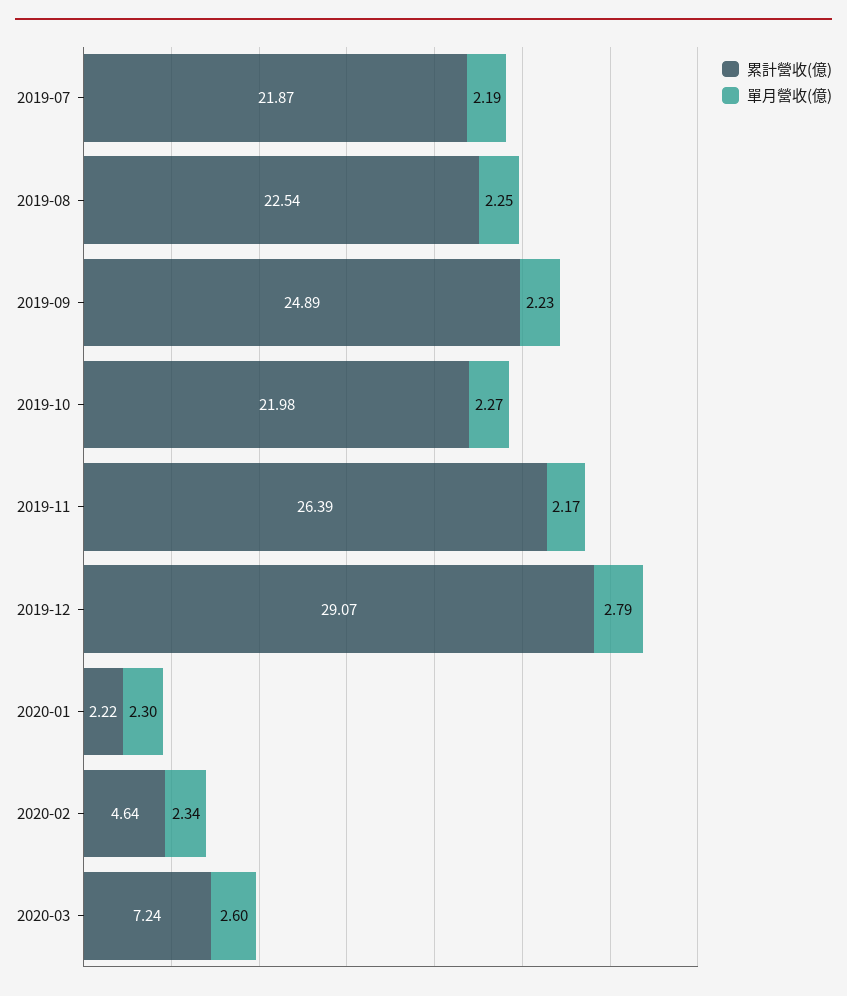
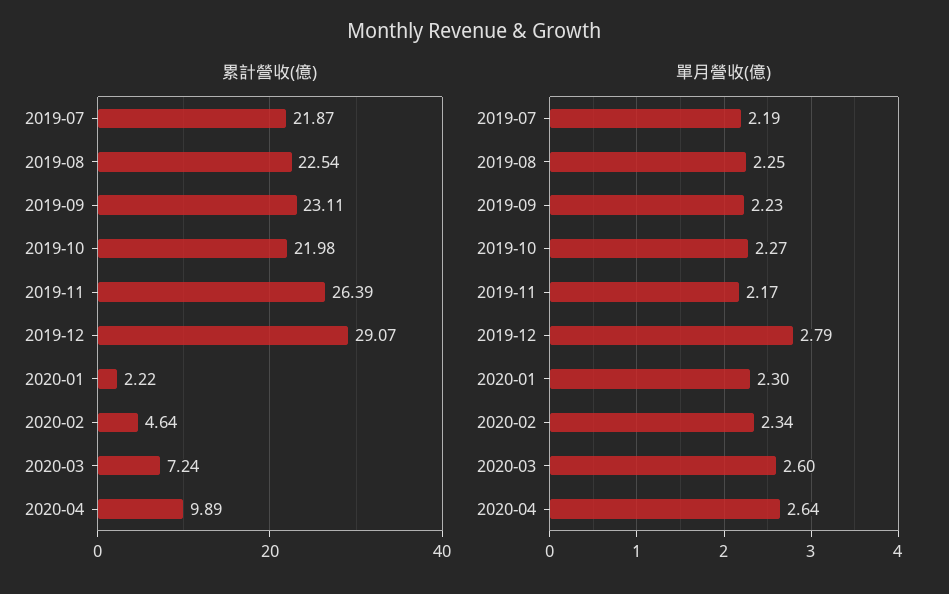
累計營收(億), 2019-09: 24.89 -> 23.11
累計營收(億), 2020-04: none -> 9.89
單月營收(億), 2020-04: none -> 2.64

